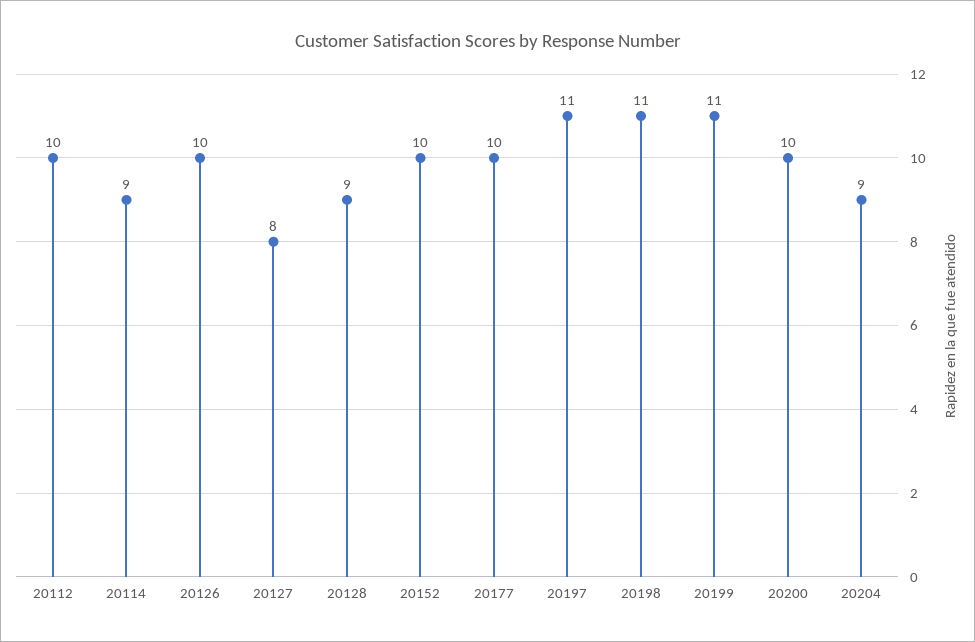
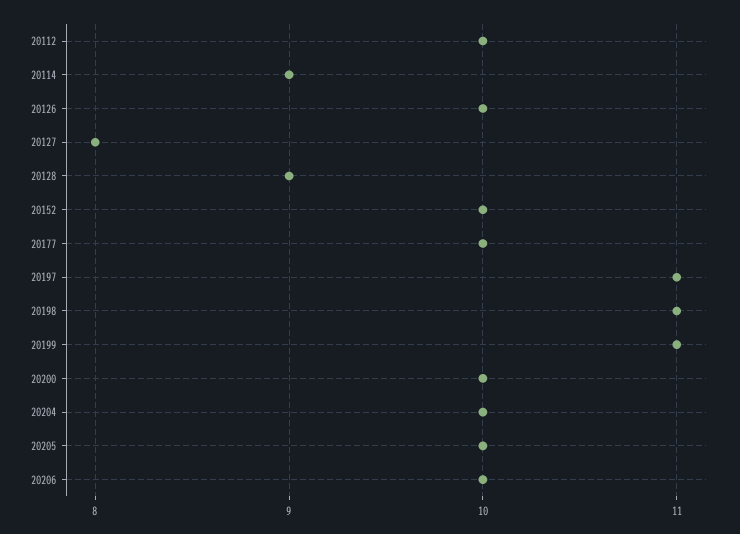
20204: 9 -> 10
20205: none -> 10
20206: none -> 10

